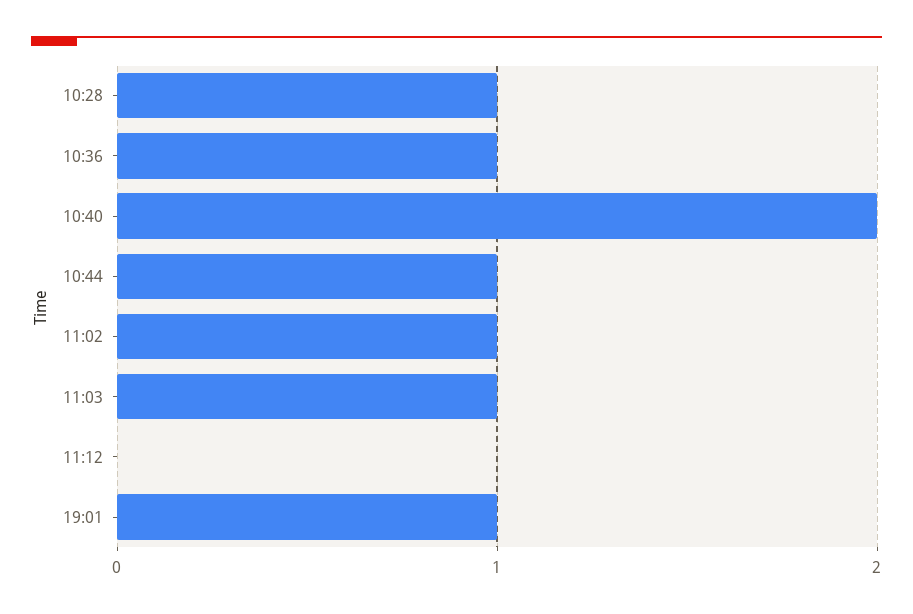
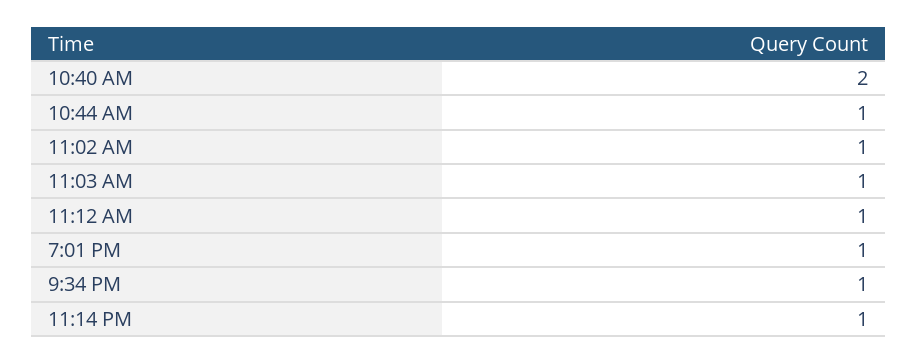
10:28: 1 -> none
10:36: 1 -> none
11:12: 0 -> 1
9:34 PM: none -> 1
11:14 PM: none -> 1

